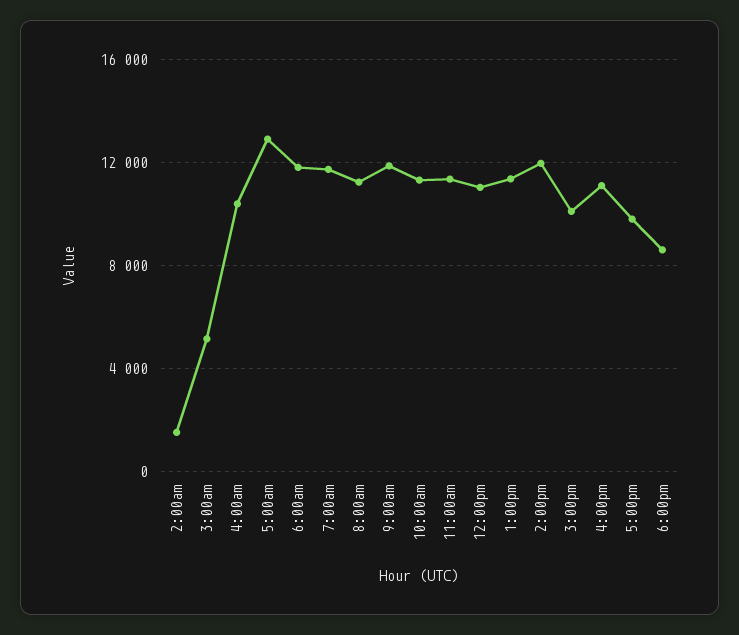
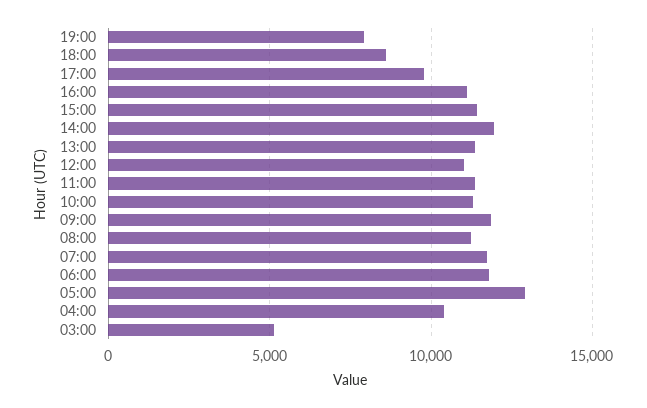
2:00am: 1500 -> none
3:00pm: 10000 -> 11500
19:00: none -> 8000

